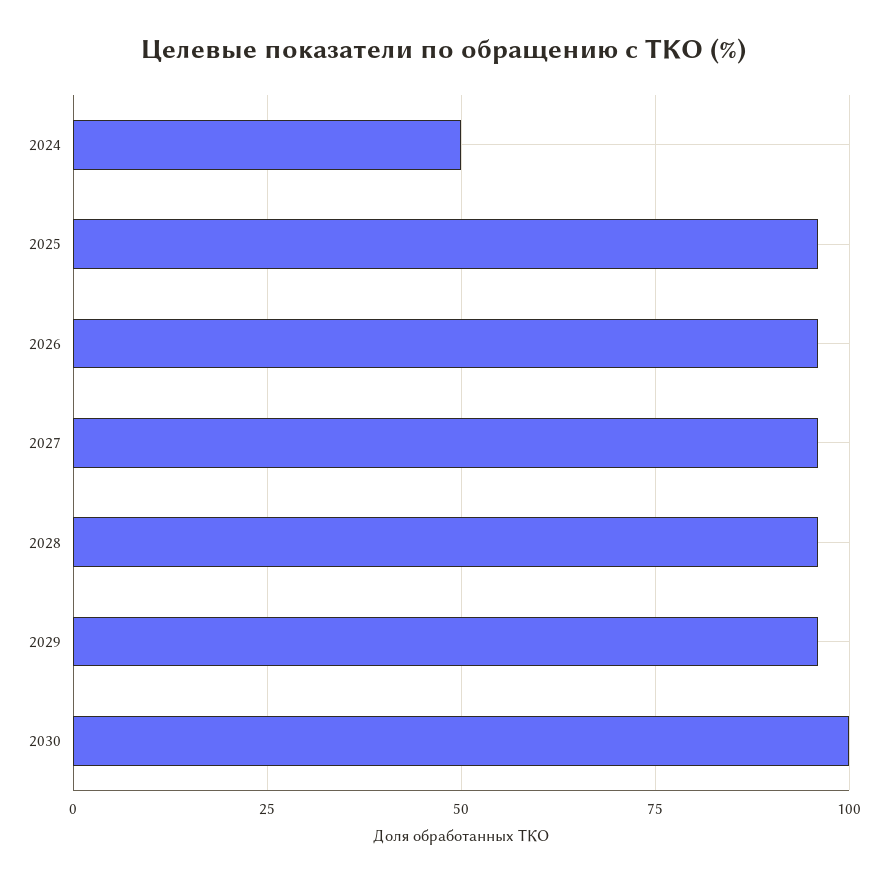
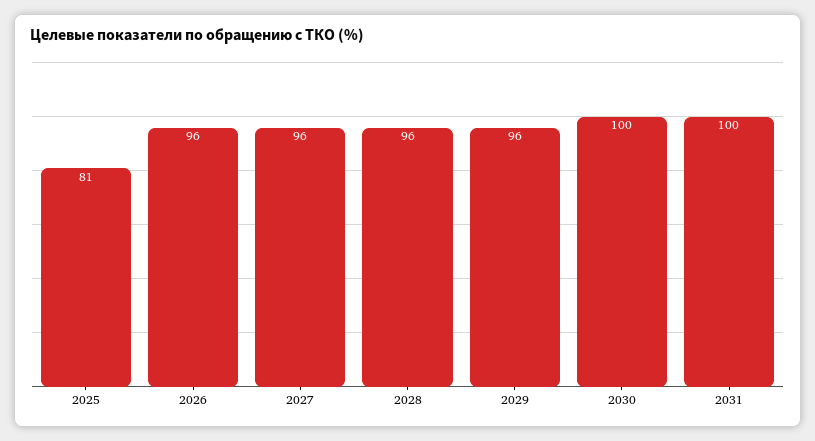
2024: 50 -> none
2025: 95 -> 81
2031: none -> 100

